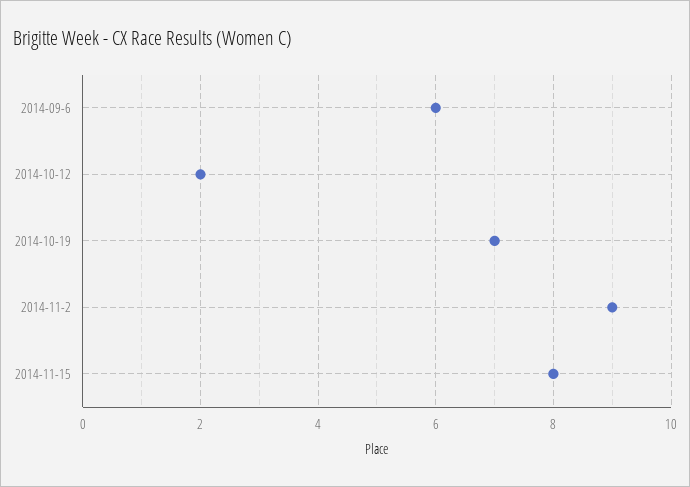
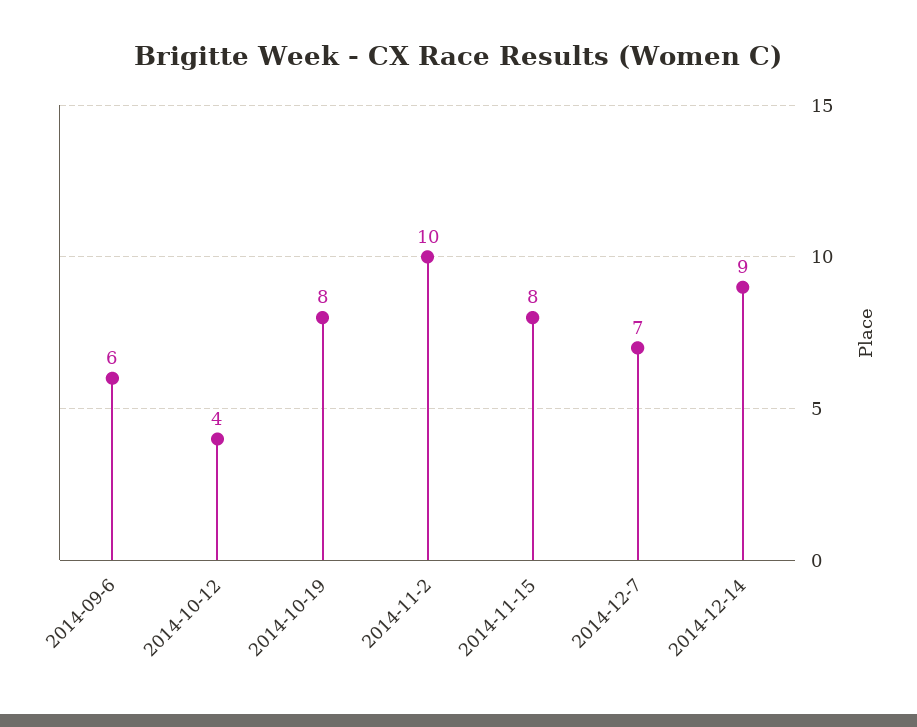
2014-10-12: 2 -> 4
2014-10-19: 7 -> 8
2014-11-2: 9 -> 10
2014-12-7: none -> 7
2014-12-14: none -> 9

